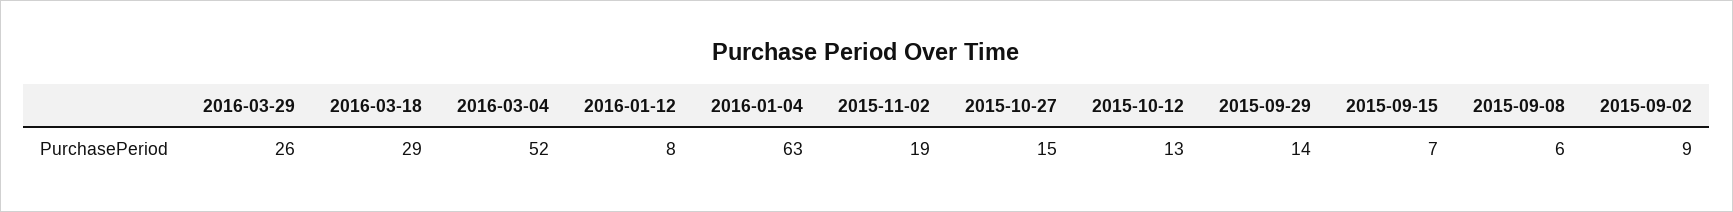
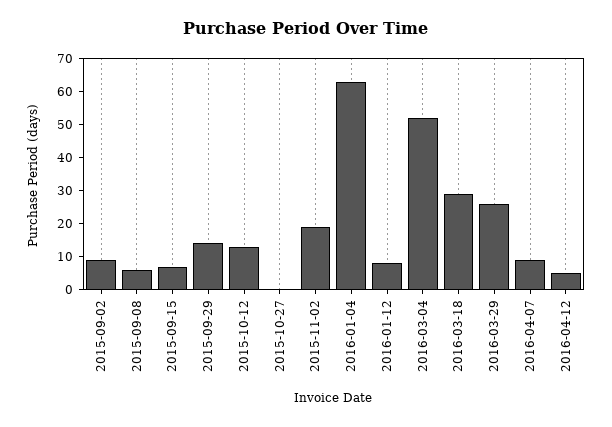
2015-10-27: 15 -> 0
2016-04-07: none -> 10
2016-04-12: none -> 5

